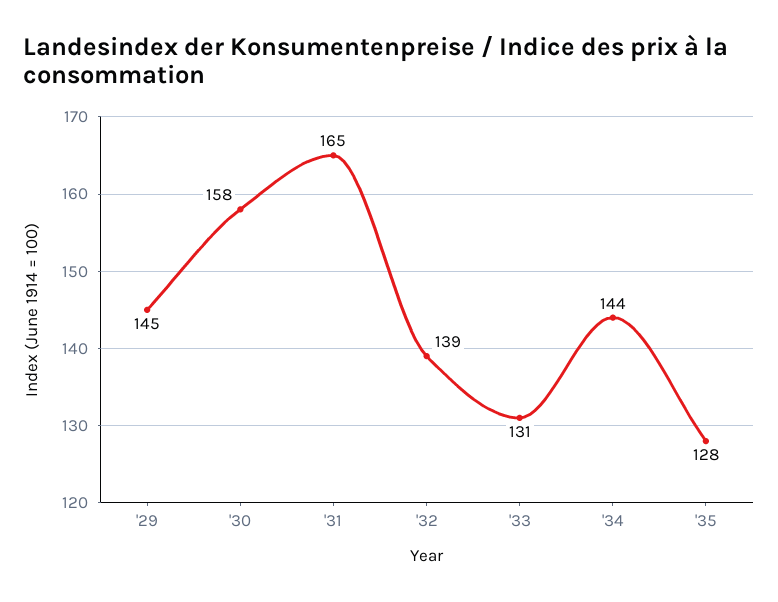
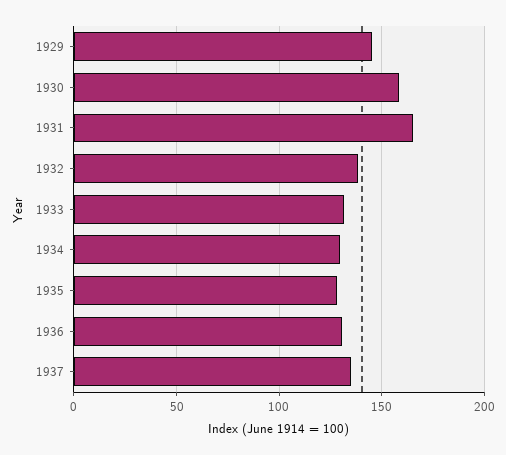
'34: 144 -> 130
1936: none -> 130
1937: none -> 135

